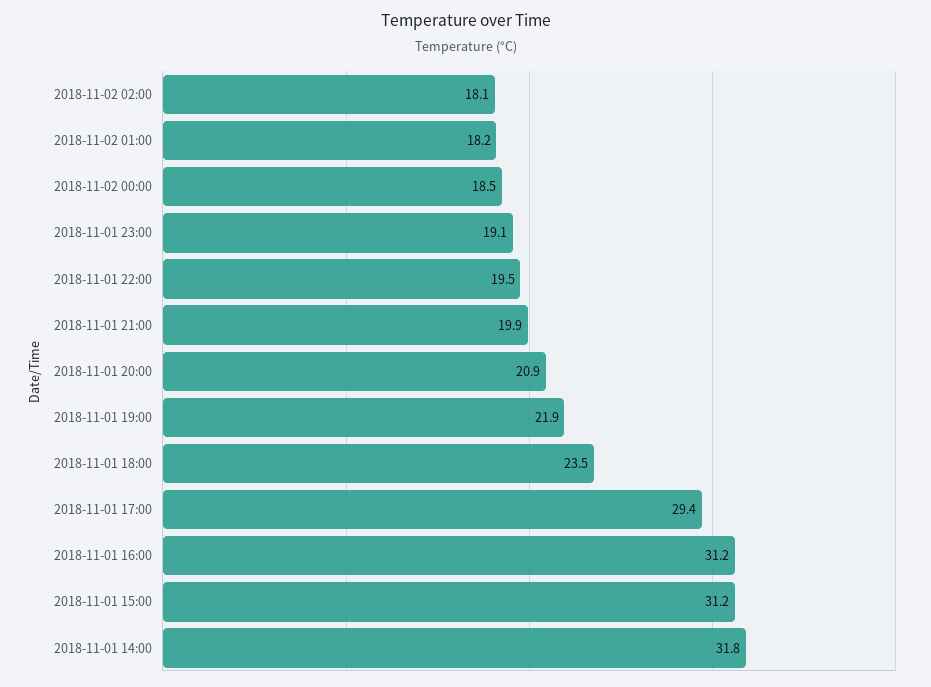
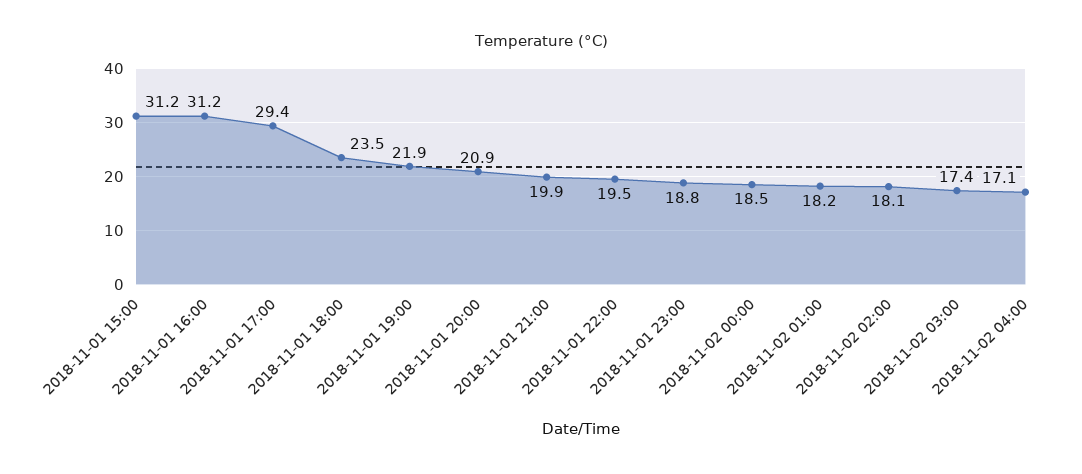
2018-11-01 23:00: 19.1 -> 18.8
2018-11-01 14:00: 31.8 -> none
2018-11-02 03:00: none -> 17.4
2018-11-02 04:00: none -> 17.1

